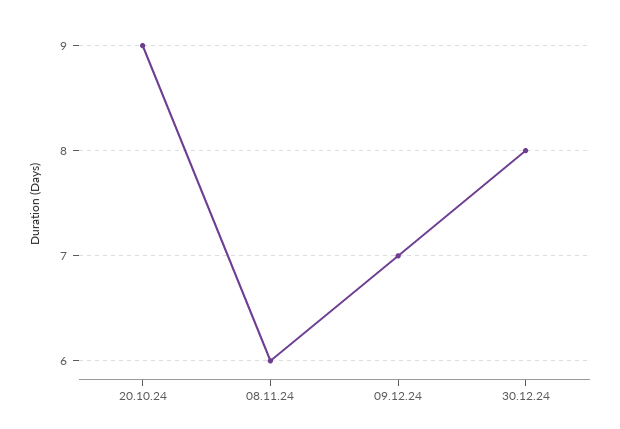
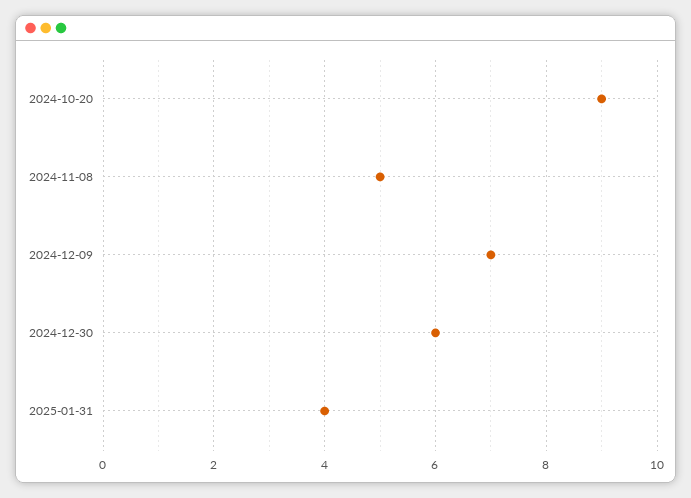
08.11.24: 6 -> 5
30.12.24: 8 -> 6
2025-01-31: none -> 4

